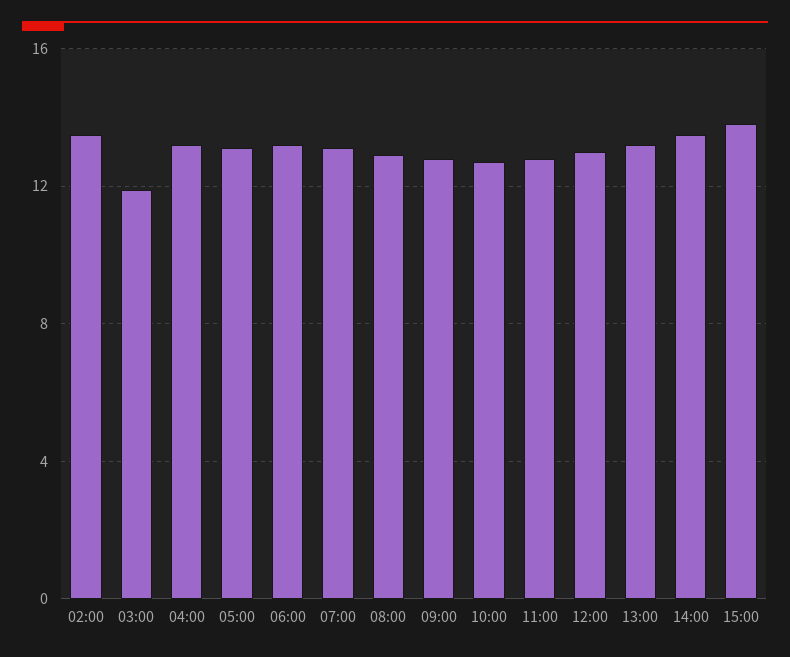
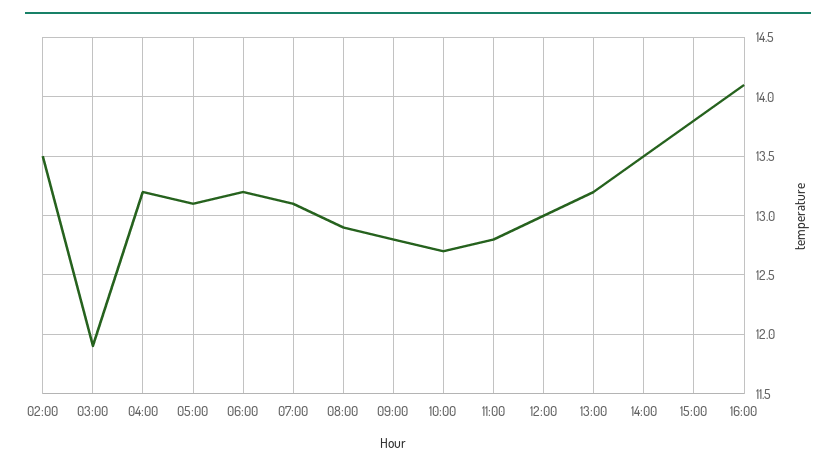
16:00: none -> 14.1

